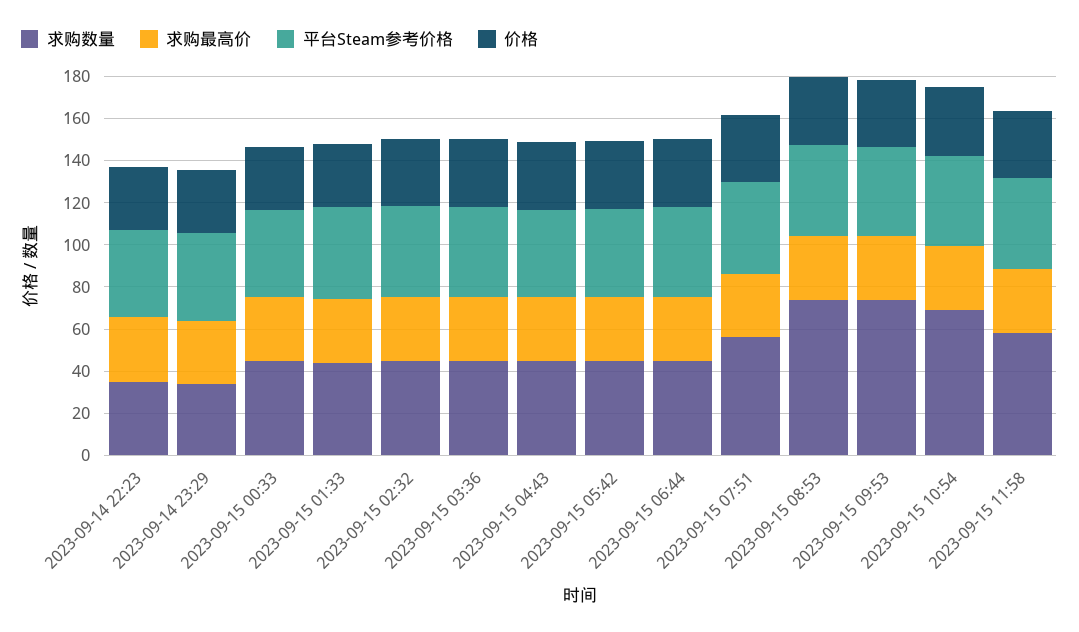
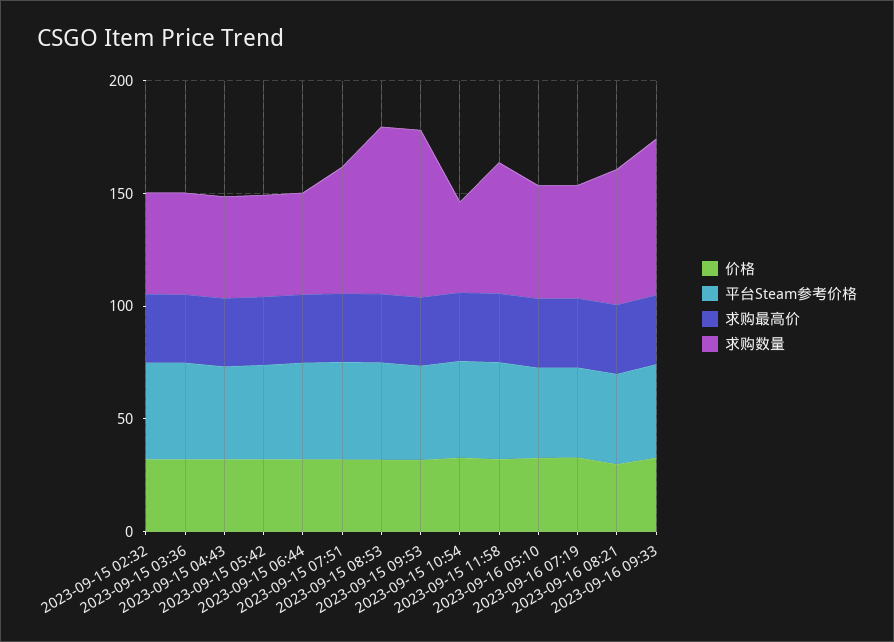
求购数量, 2023-09-14 22:23: 35 -> none
求购最高价, 2023-09-14 22:23: 30 -> none
平台Steam参考价格, 2023-09-14 22:23: 40 -> none
价格, 2023-09-14 22:23: 30 -> none
求购数量, 2023-09-14 23:29: 35 -> none
求购最高价, 2023-09-14 23:29: 30 -> none
平台Steam参考价格, 2023-09-14 23:29: 40 -> none
价格, 2023-09-14 23:29: 30 -> none
求购数量, 2023-09-15 00:33: 45 -> none
求购最高价, 2023-09-15 00:33: 30 -> none
平台Steam参考价格, 2023-09-15 00:33: 40 -> none
价格, 2023-09-15 00:33: 30 -> none
求购数量, 2023-09-15 01:33: 45 -> none
求购最高价, 2023-09-15 01:33: 30 -> none
平台Steam参考价格, 2023-09-15 01:33: 45 -> none
价格, 2023-09-15 01:33: 30 -> none
求购数量, 2023-09-15 10:54: 70 -> 40
价格, 2023-09-16 05:10: none -> 30
平台Steam参考价格, 2023-09-16 05:10: none -> 40
求购最高价, 2023-09-16 05:10: none -> 30
求购数量, 2023-09-16 05:10: none -> 50
价格, 2023-09-16 07:19: none -> 30
平台Steam参考价格, 2023-09-16 07:19: none -> 40
求购最高价, 2023-09-16 07:19: none -> 30
求购数量, 2023-09-16 07:19: none -> 50
价格, 2023-09-16 08:21: none -> 30
平台Steam参考价格, 2023-09-16 08:21: none -> 40
求购最高价, 2023-09-16 08:21: none -> 30
求购数量, 2023-09-16 08:21: none -> 60
价格, 2023-09-16 09:33: none -> 30
平台Steam参考价格, 2023-09-16 09:33: none -> 40
求购最高价, 2023-09-16 09:33: none -> 30
求购数量, 2023-09-16 09:33: none -> 70

